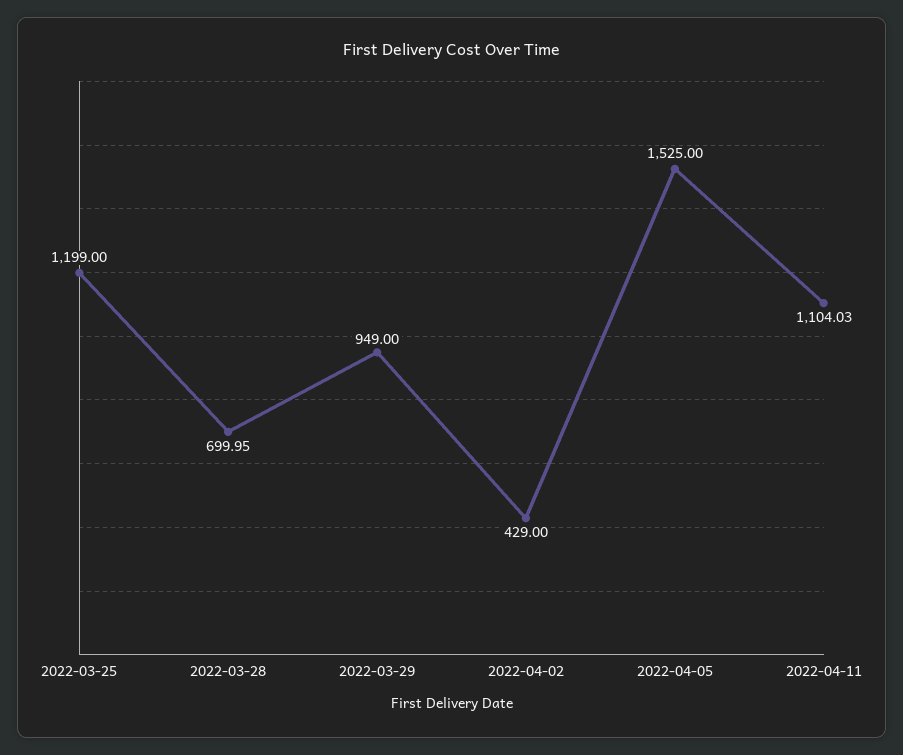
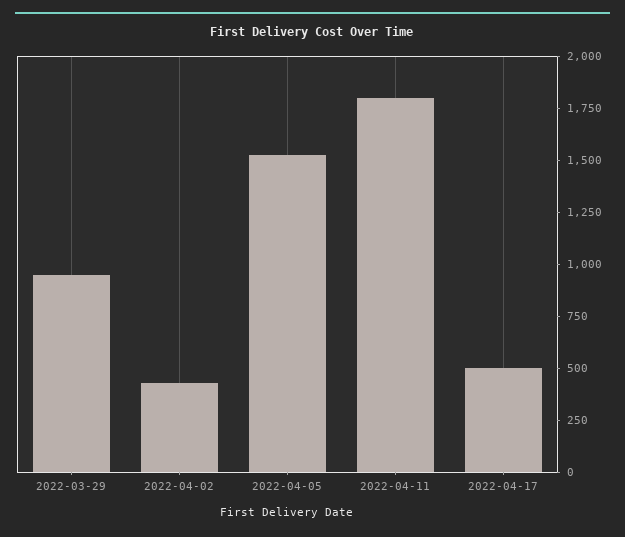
2022-03-25: 1199 -> none
2022-03-28: 699.95 -> none
2022-04-11: 1104.03 -> 1800
2022-04-17: none -> 500

